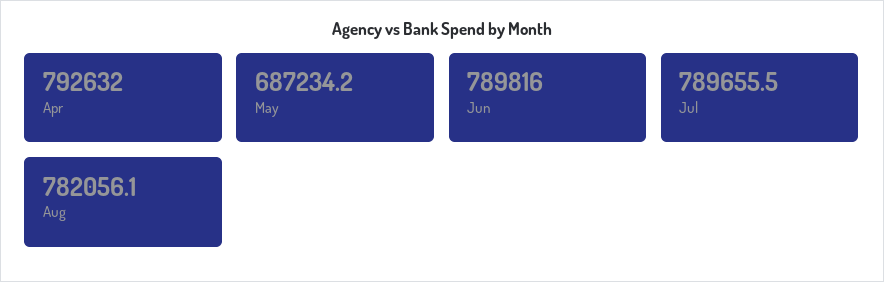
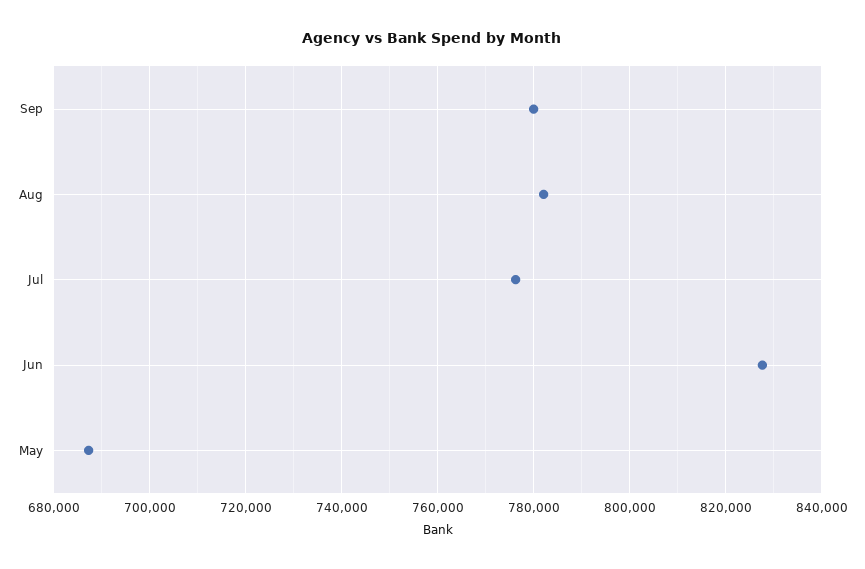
Apr: 792632 -> none
Jun: 789816 -> 828000
Jul: 789655.5 -> 776000
Sep: none -> 780000

